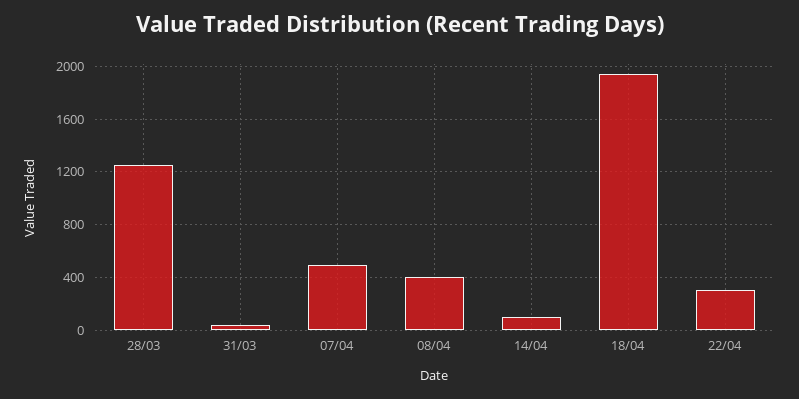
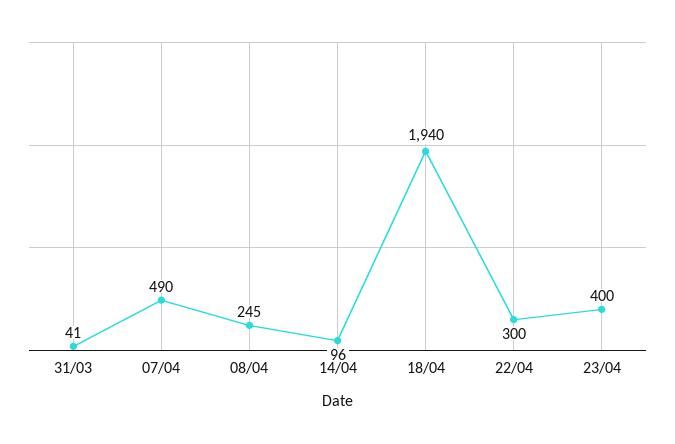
28/03: 1250 -> none
08/04: 400 -> 245
23/04: none -> 400

